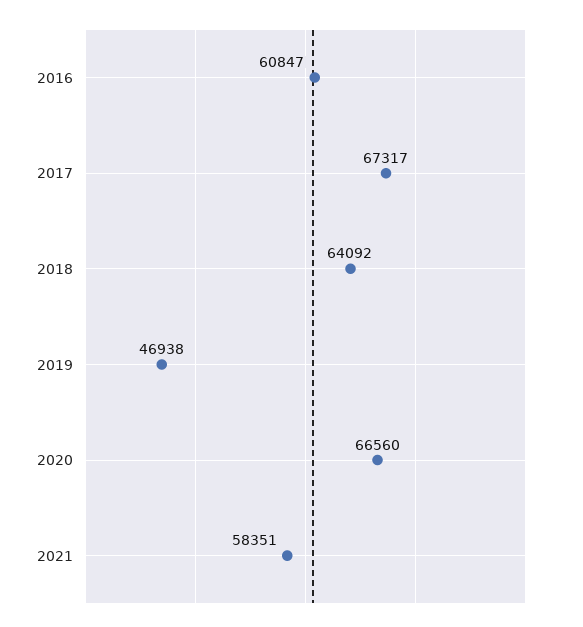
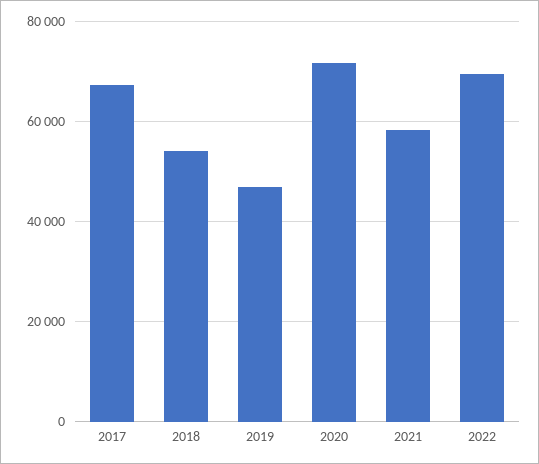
2016: 60847 -> none
2018: 64092 -> 54000
2020: 66560 -> 72000
2022: none -> 70000

